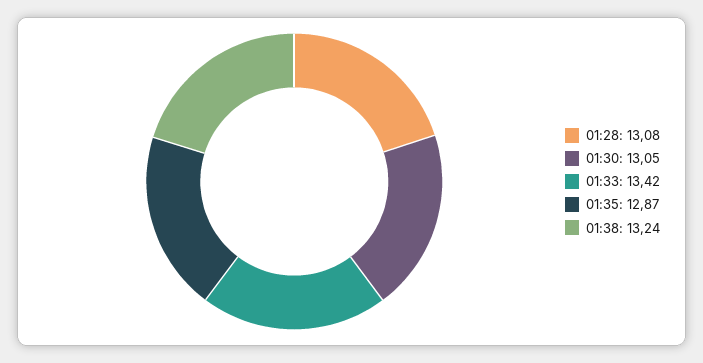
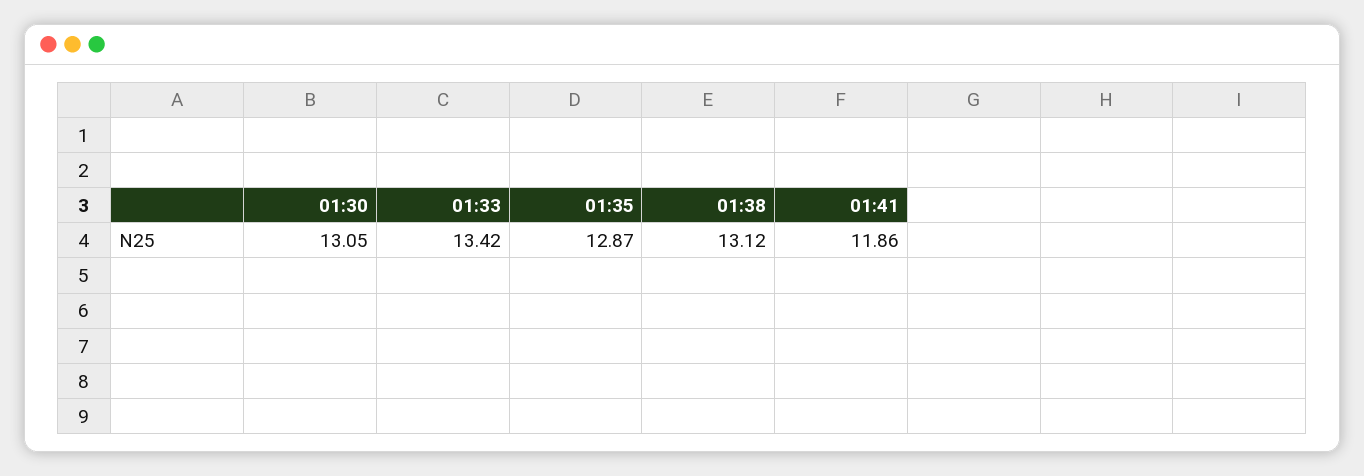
01:28: 13.08 -> none
01:38: 13.24 -> 13.12
01:41: none -> 11.86

